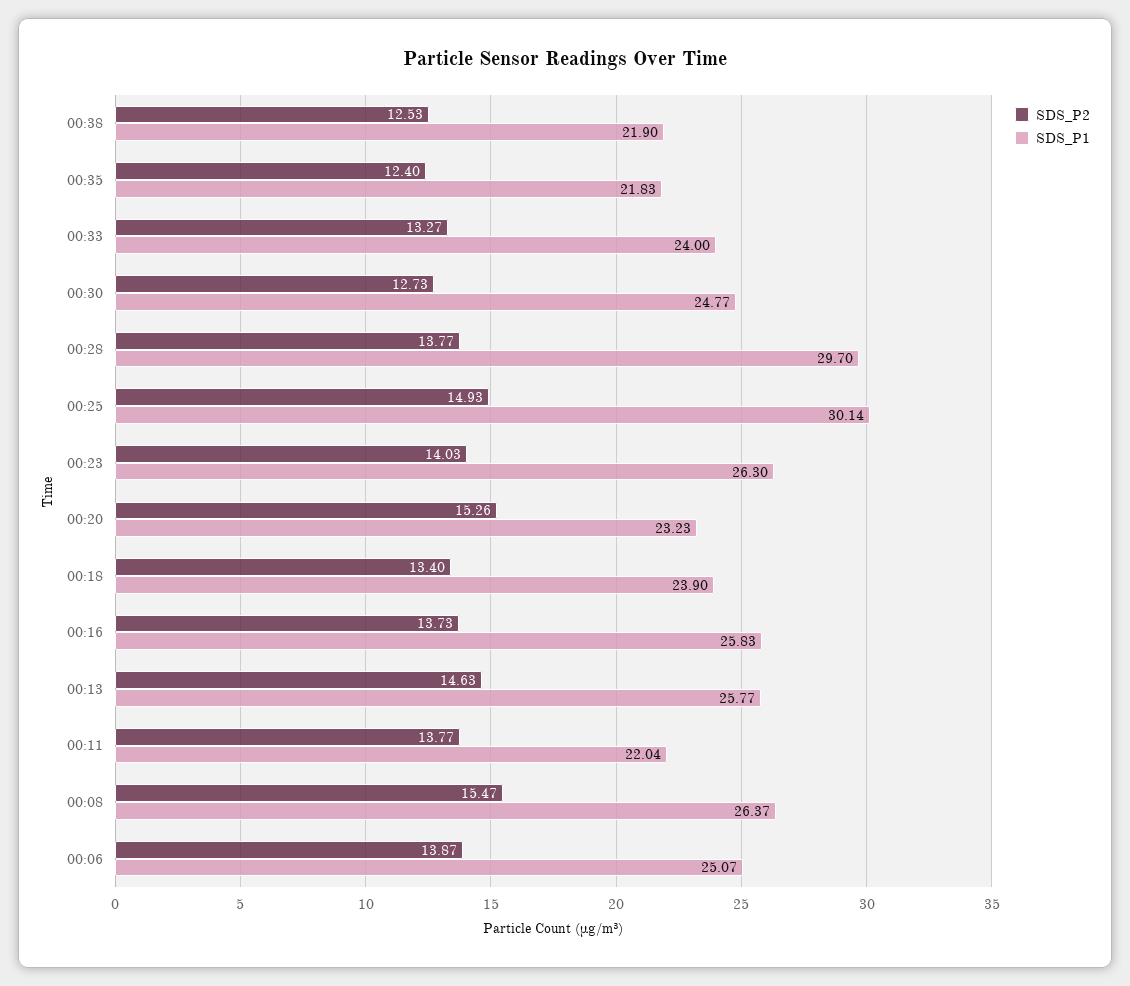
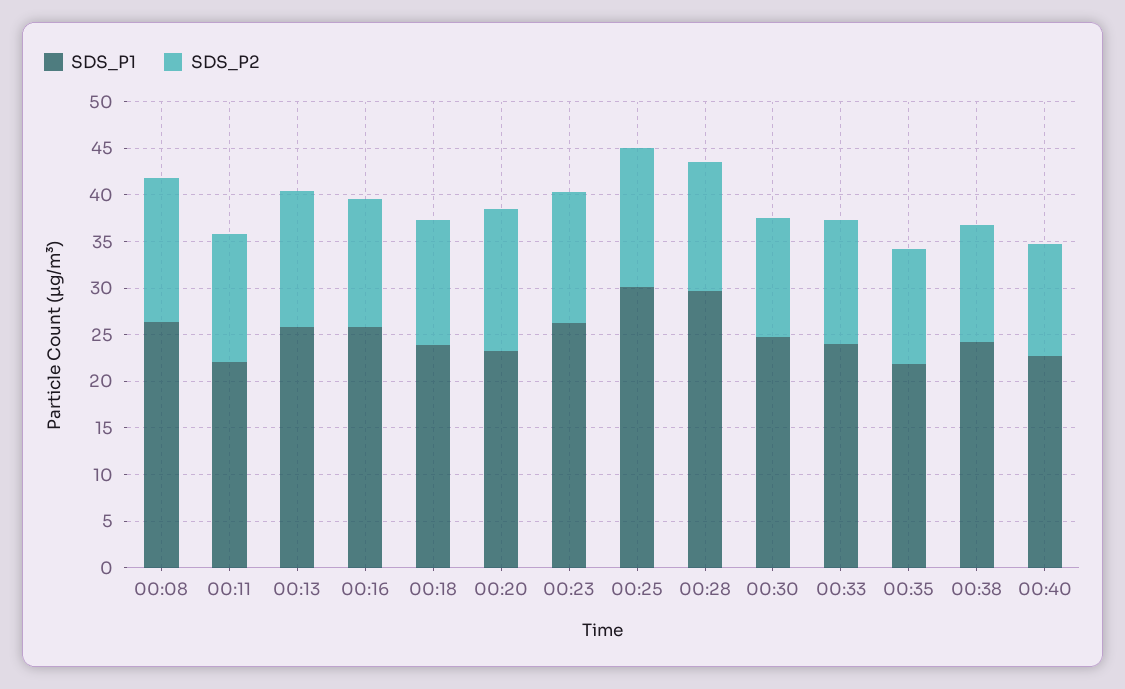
SDS_P1, 00:38: 21.9 -> 24
SDS_P2, 00:06: 13.87 -> none
SDS_P1, 00:06: 25.07 -> none
SDS_P1, 00:40: none -> 23
SDS_P2, 00:40: none -> 12

